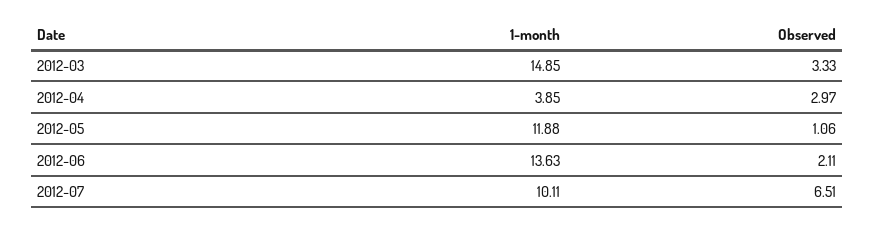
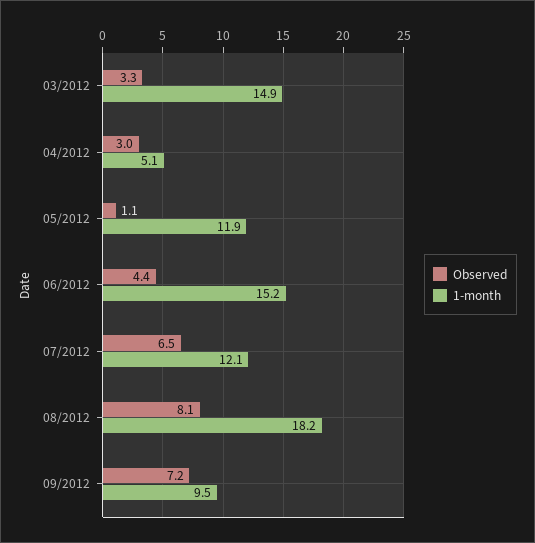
1-month, 2012-04: 3.85 -> 5.1
1-month, 2012-06: 13.63 -> 15.2
Observed, 2012-06: 2.11 -> 4.4
1-month, 2012-07: 10.11 -> 12.1
Observed, 08/2012: none -> 8.1
1-month, 08/2012: none -> 18.2
Observed, 09/2012: none -> 7.2
1-month, 09/2012: none -> 9.5

